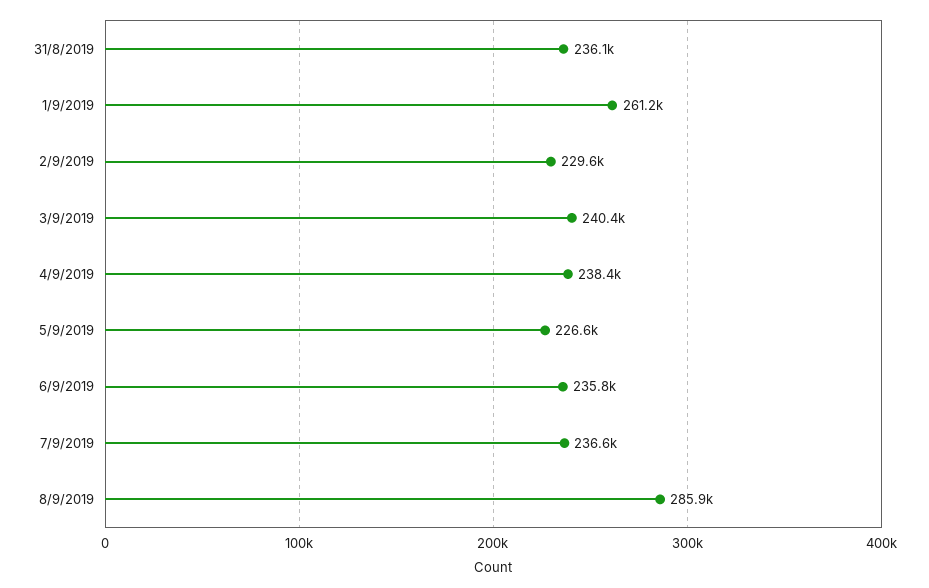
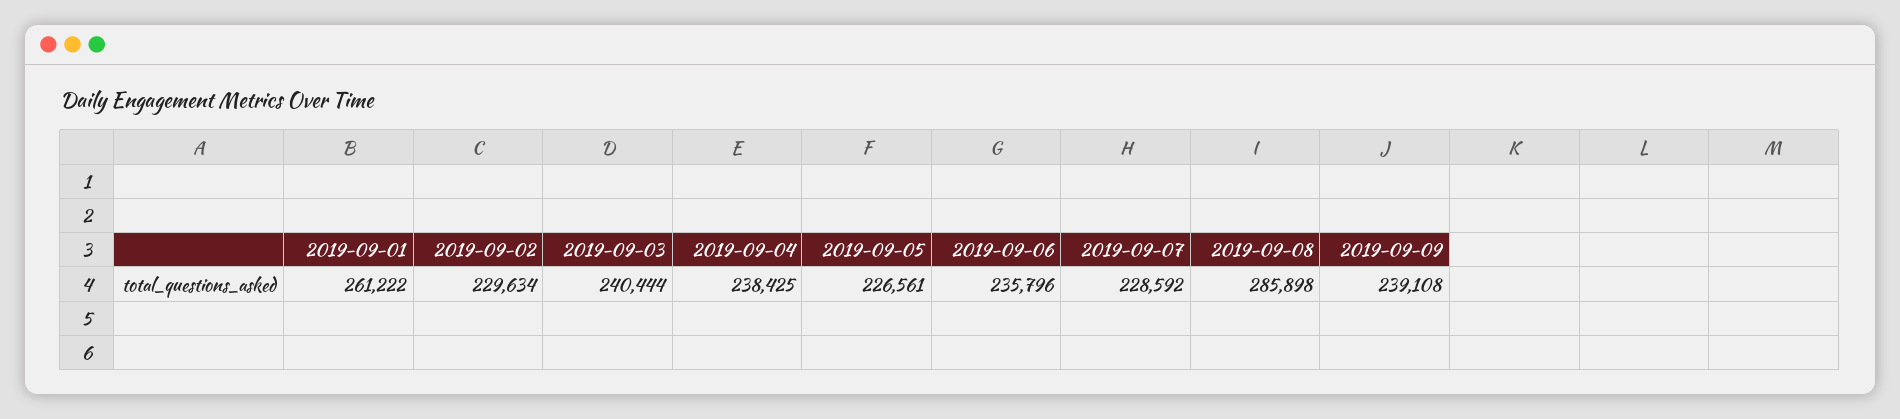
31/8/2019: 236100 -> none
7/9/2019: 236600 -> 228592
2019-09-09: none -> 239108

